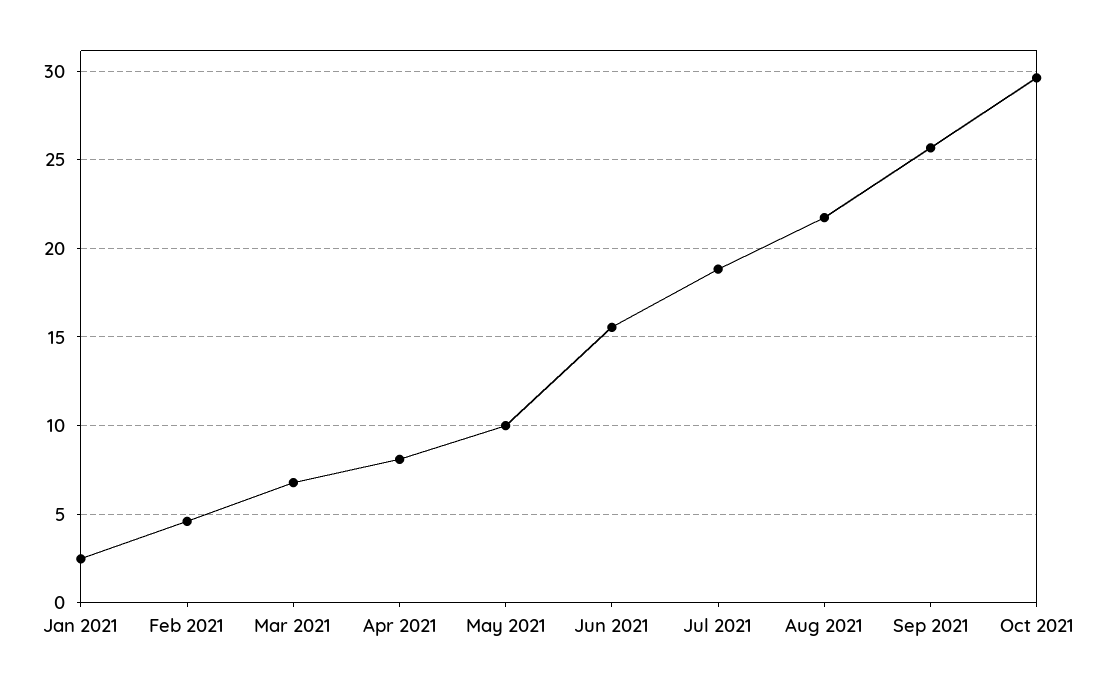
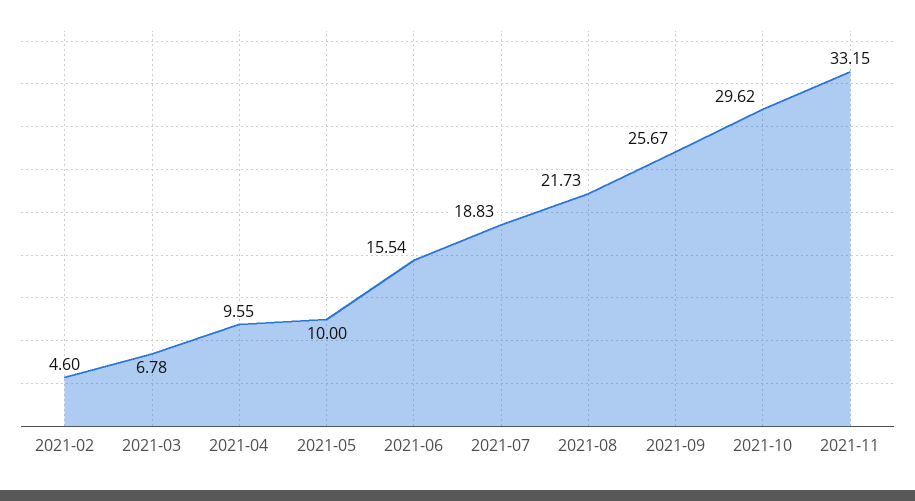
Jan 2021: 2.5 -> none
Apr 2021: 8 -> 9.55
2021-11: none -> 33.15

